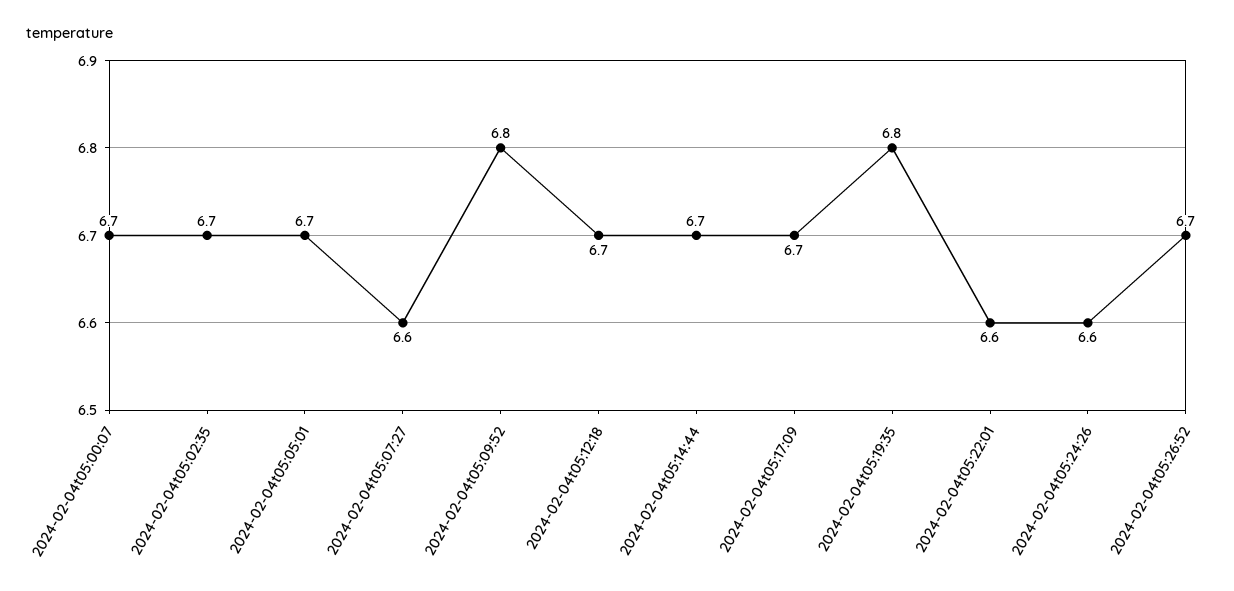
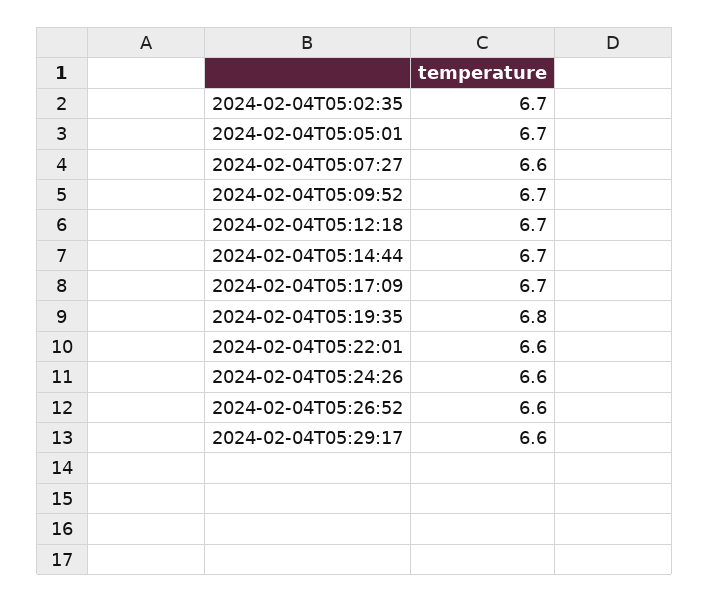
2024-02-04t05:00:07: 6.7 -> none
2024-02-04t05:09:52: 6.8 -> 6.7
2024-02-04t05:26:52: 6.7 -> 6.6
2024-02-04T05:29:17: none -> 6.6

